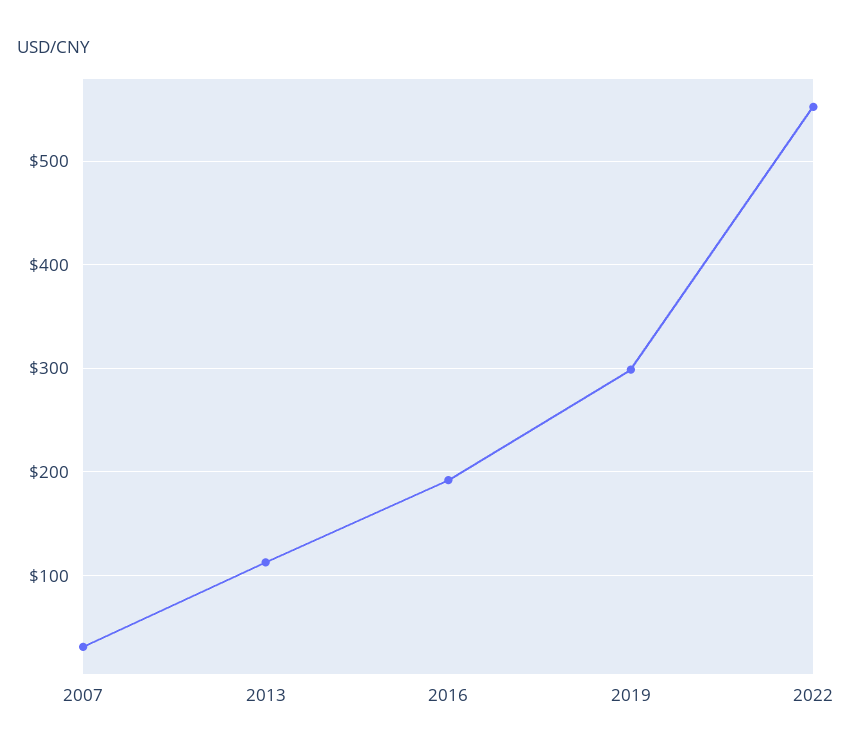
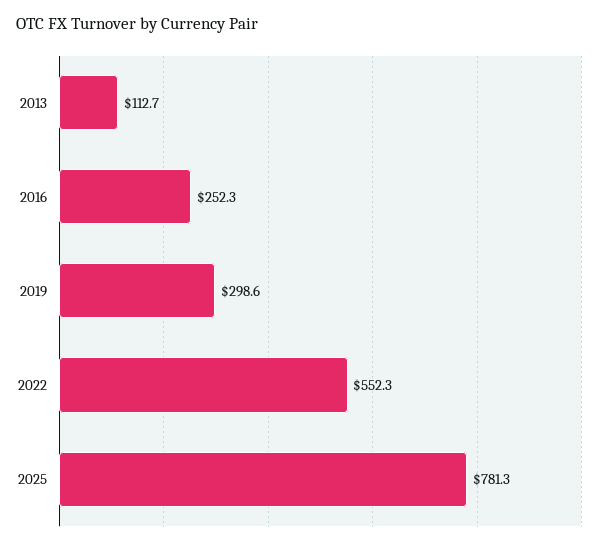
2007: 30 -> none
2016: 190 -> 252.3
2025: none -> 781.3

